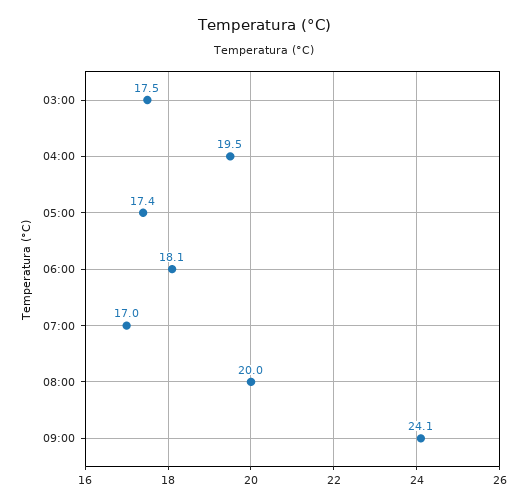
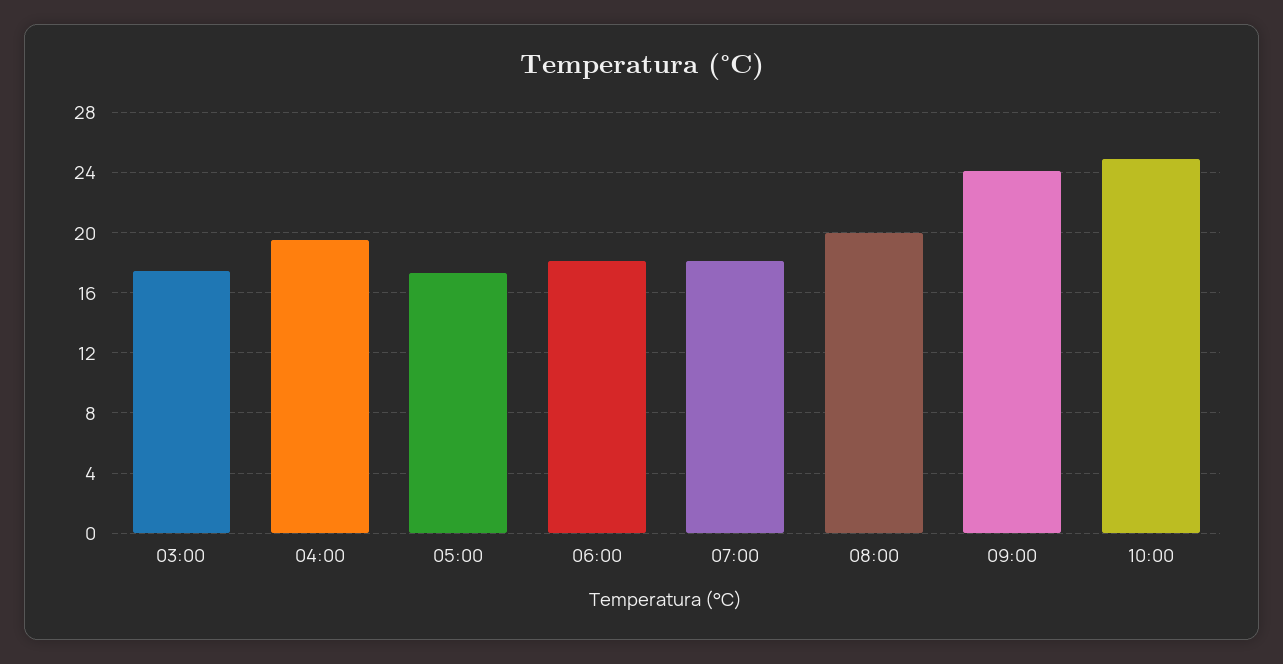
07:00: 17 -> 18
10:00: none -> 25

